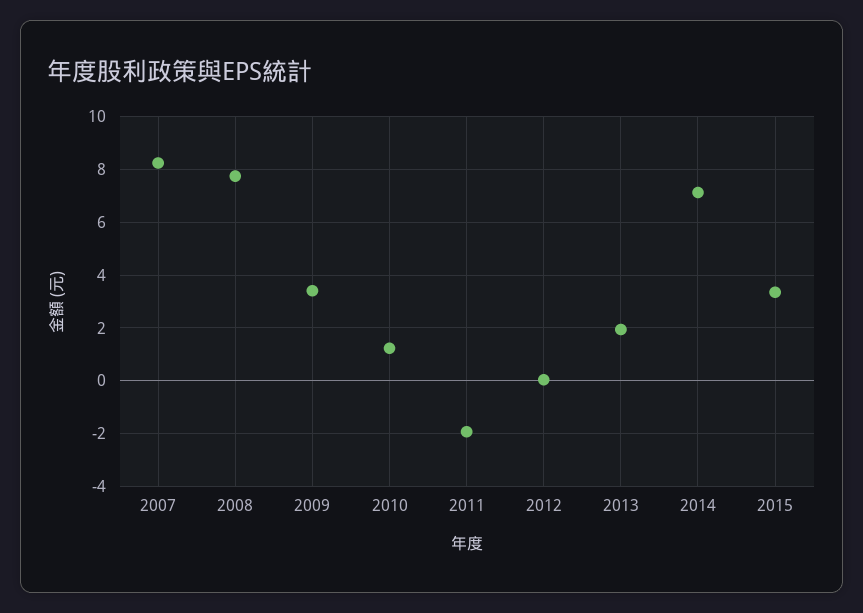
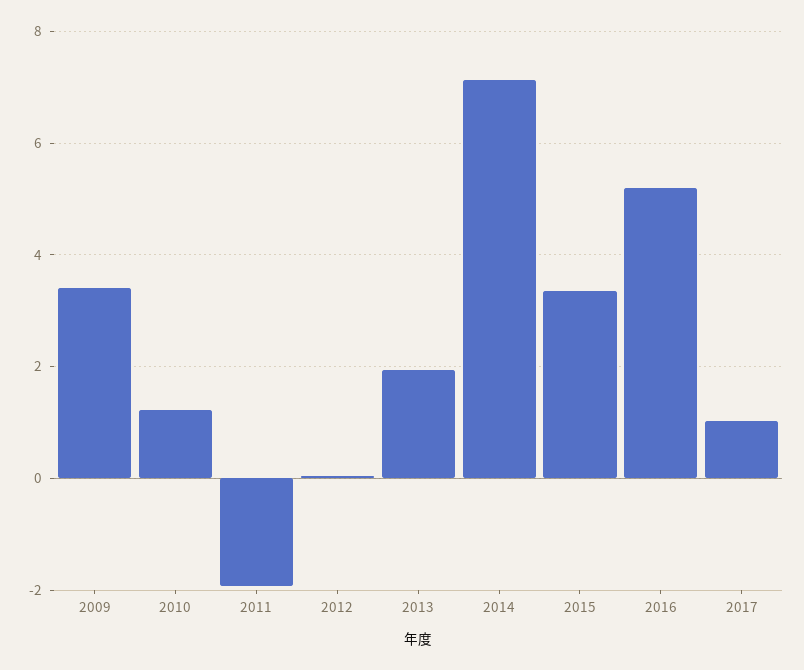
2007: 8.25 -> none
2008: 7.75 -> none
2016: none -> 5.2
2017: none -> 1

